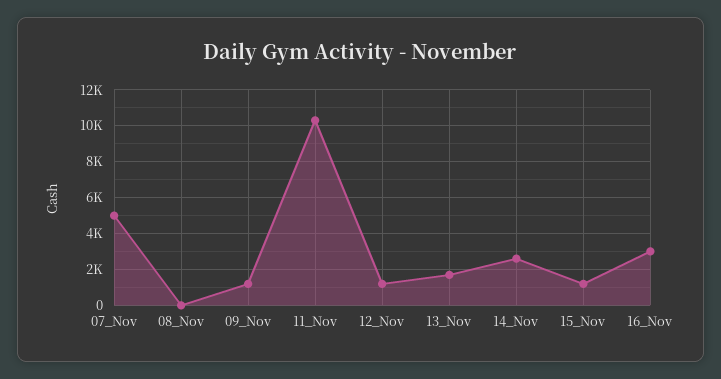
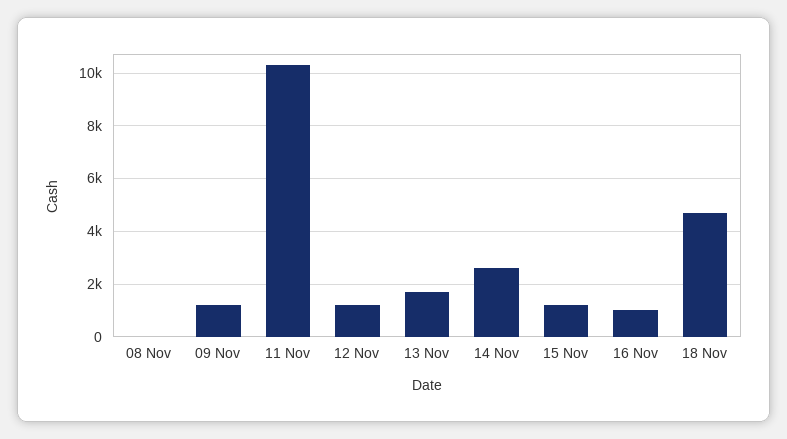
07_Nov: 5000 -> none
16_Nov: 3000 -> 1000
18 Nov: none -> 4750

